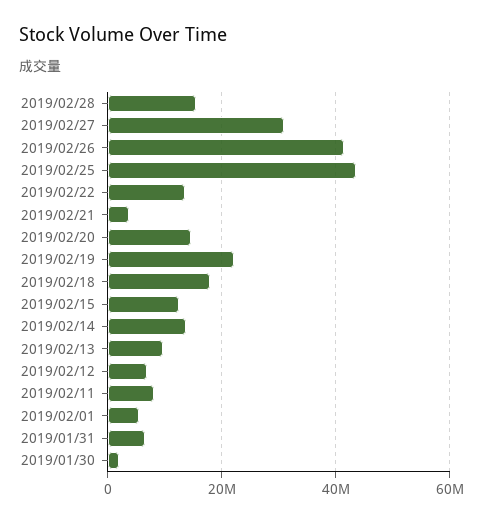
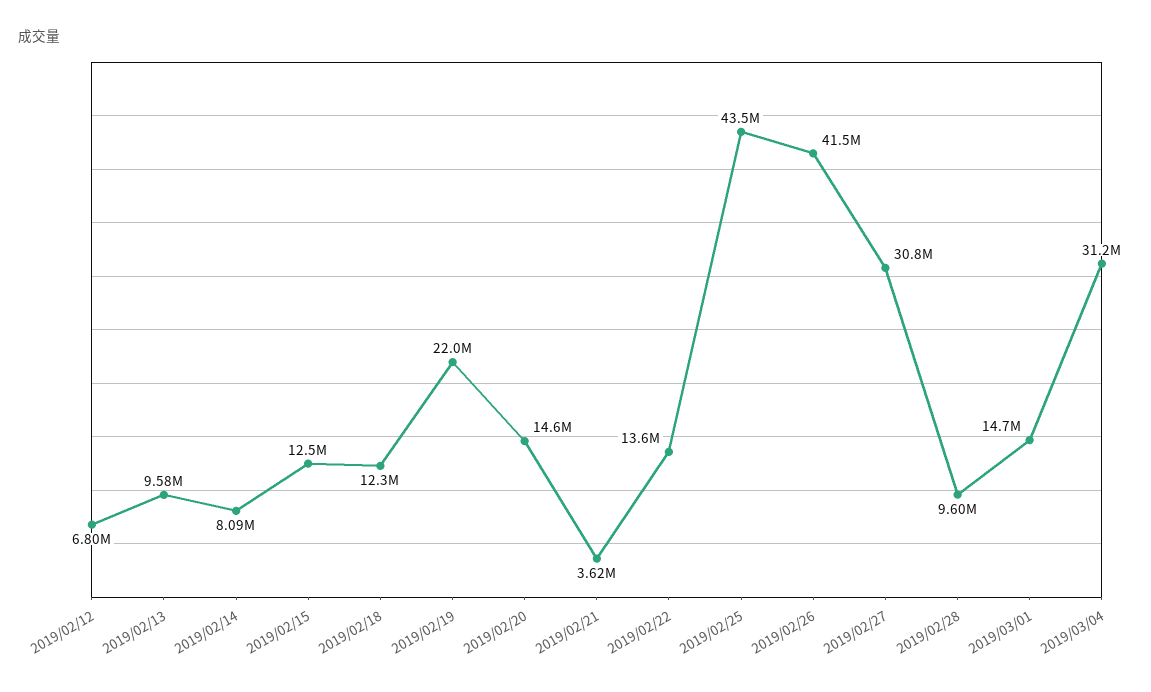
2019/02/28: 16000000 -> 9600000
2019/02/18: 18000000 -> 12300000
2019/02/14: 14000000 -> 8090000
2019/02/11: 8000000 -> none
2019/02/01: 6000000 -> none
2019/01/31: 6000000 -> none
2019/01/30: 2000000 -> none
2019/03/01: none -> 14700000
2019/03/04: none -> 31200000

